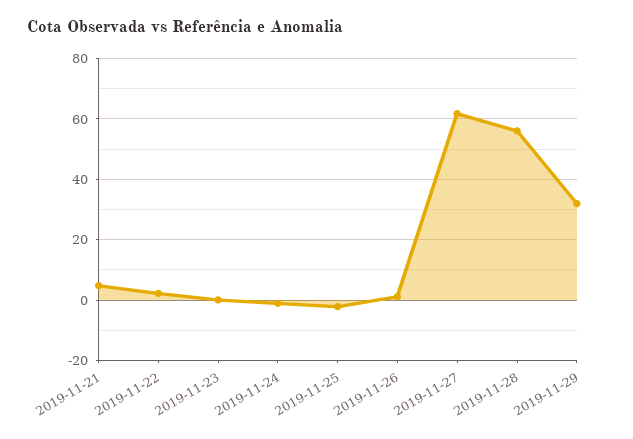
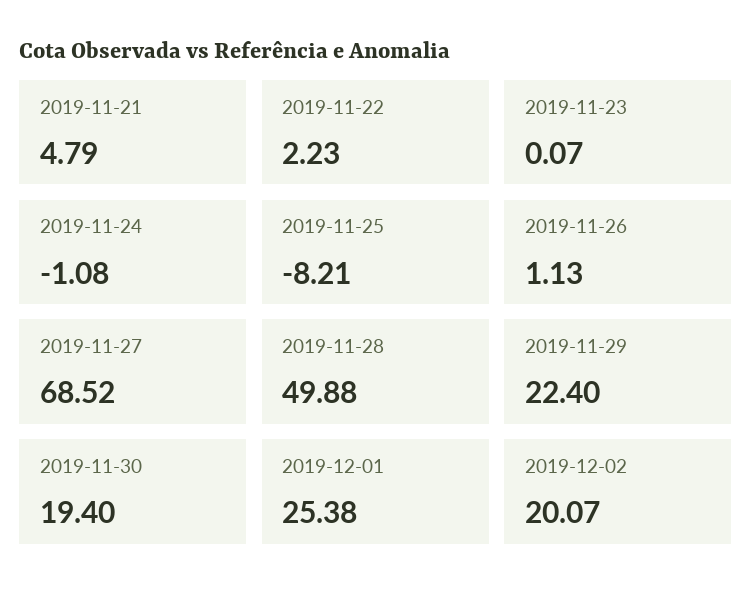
2019-11-25: -2 -> -8.21
2019-11-27: 62 -> 68.52
2019-11-28: 56 -> 49.88
2019-11-29: 32 -> 22.4
2019-11-30: none -> 19.4
2019-12-01: none -> 25.38
2019-12-02: none -> 20.07

